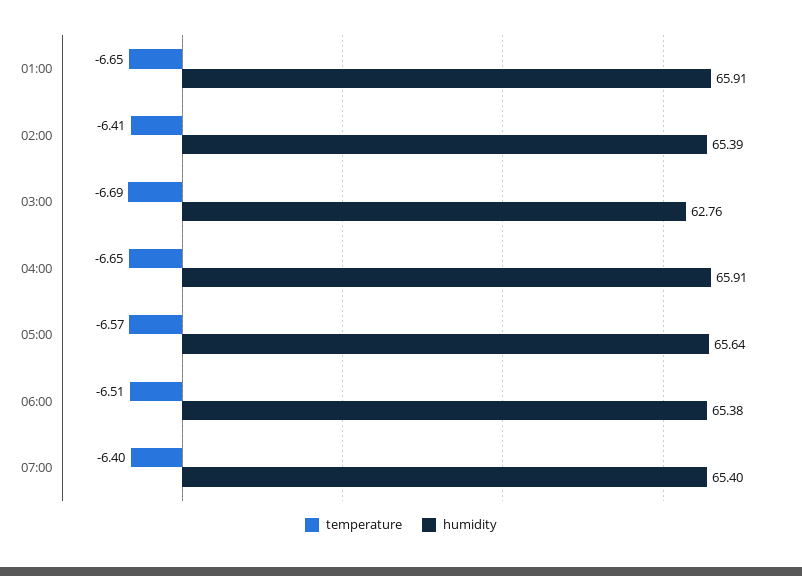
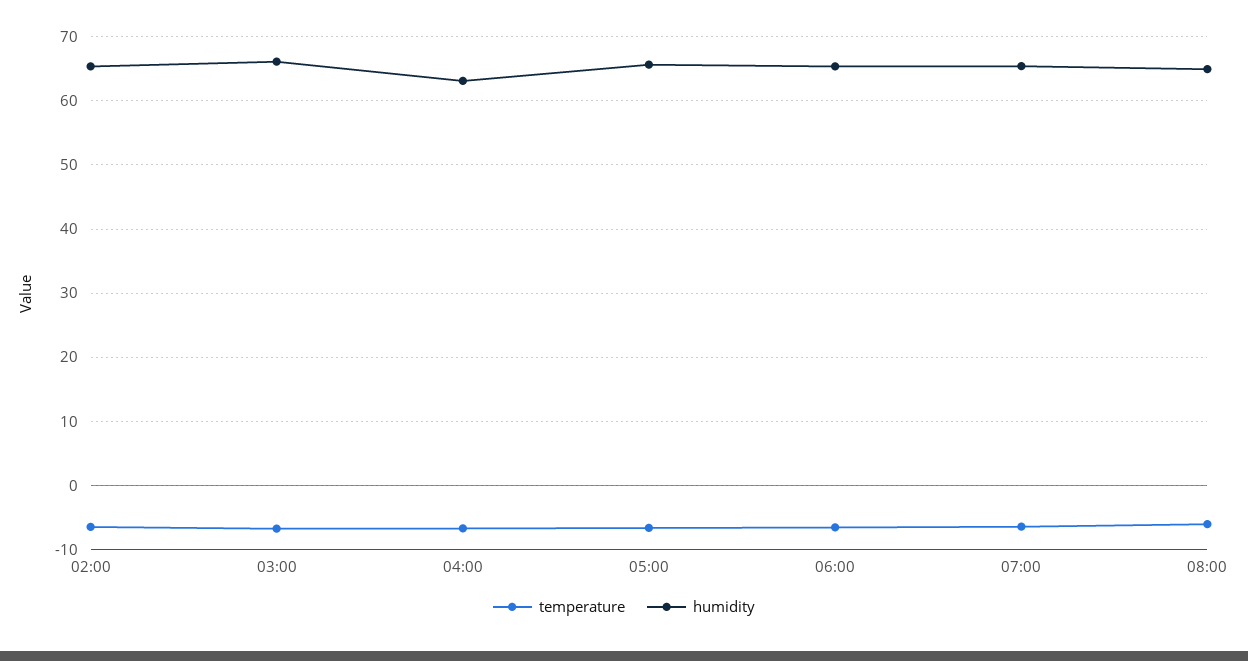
temperature, 01:00: -6.65 -> none
humidity, 01:00: 65.91 -> none
humidity, 03:00: 62.76 -> 66
humidity, 04:00: 65.91 -> 63
temperature, 08:00: none -> -6
humidity, 08:00: none -> 65

